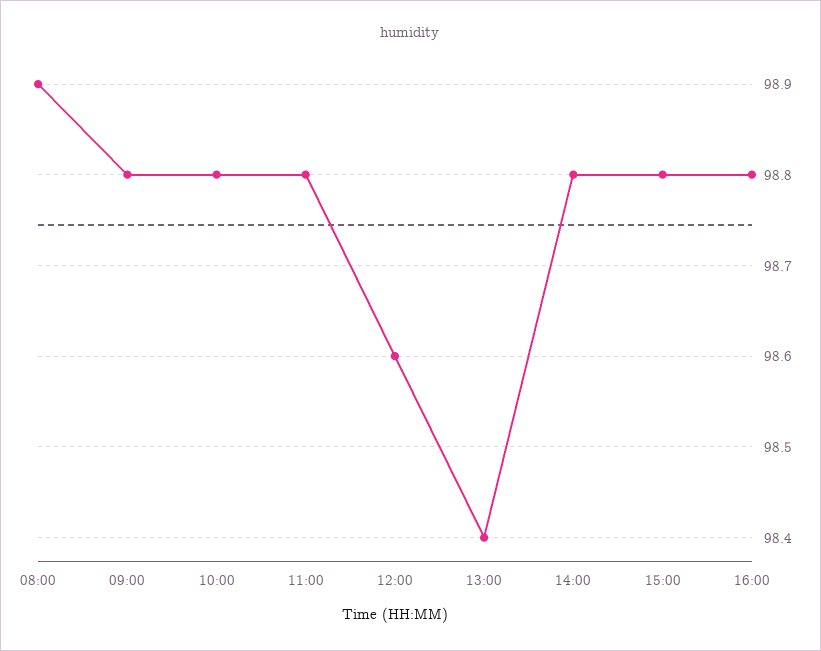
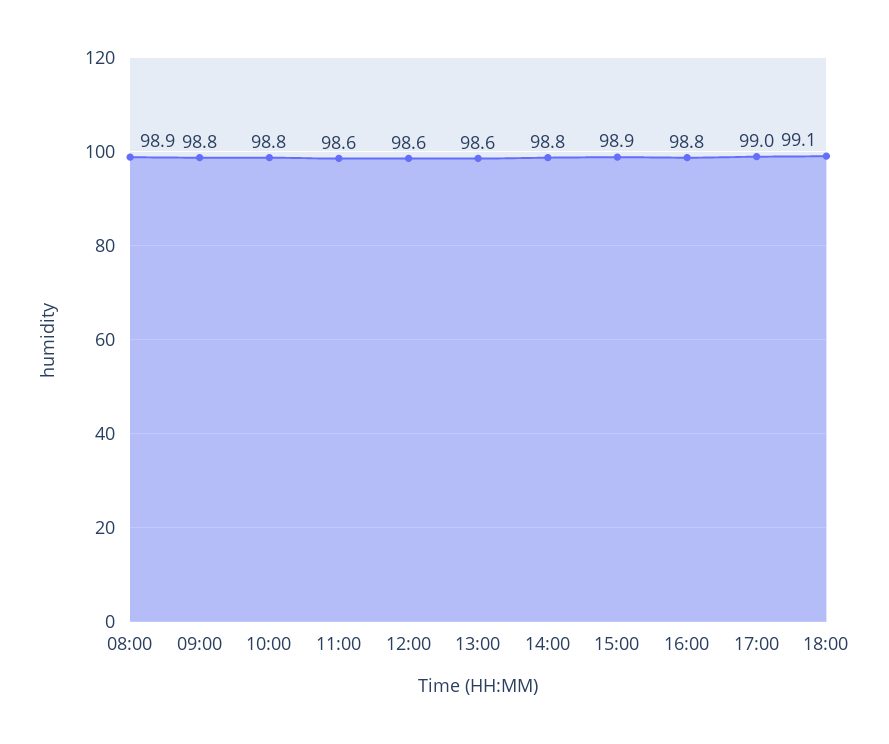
11:00: 98.8 -> 98.6
13:00: 98.4 -> 98.6
15:00: 98.8 -> 98.9
17:00: none -> 99
18:00: none -> 99.1

